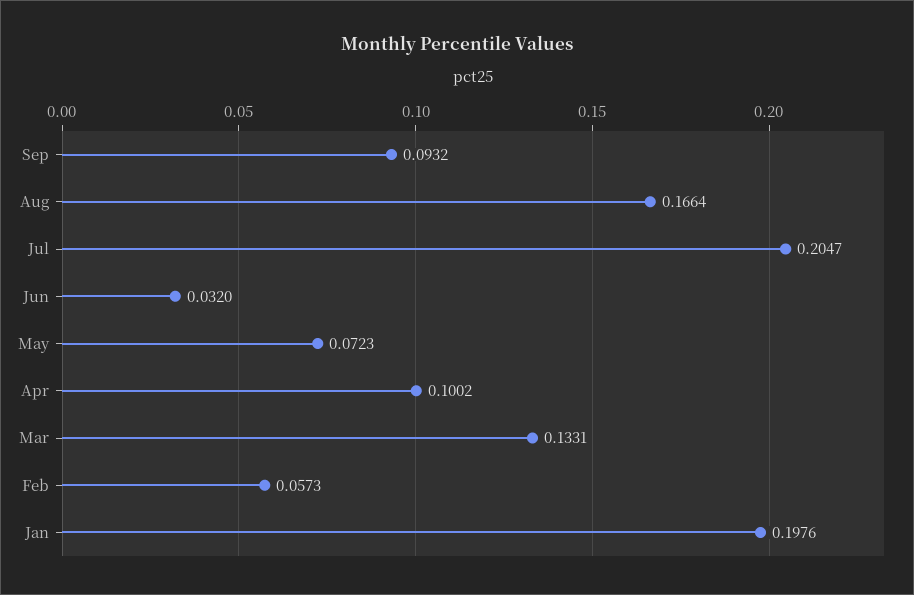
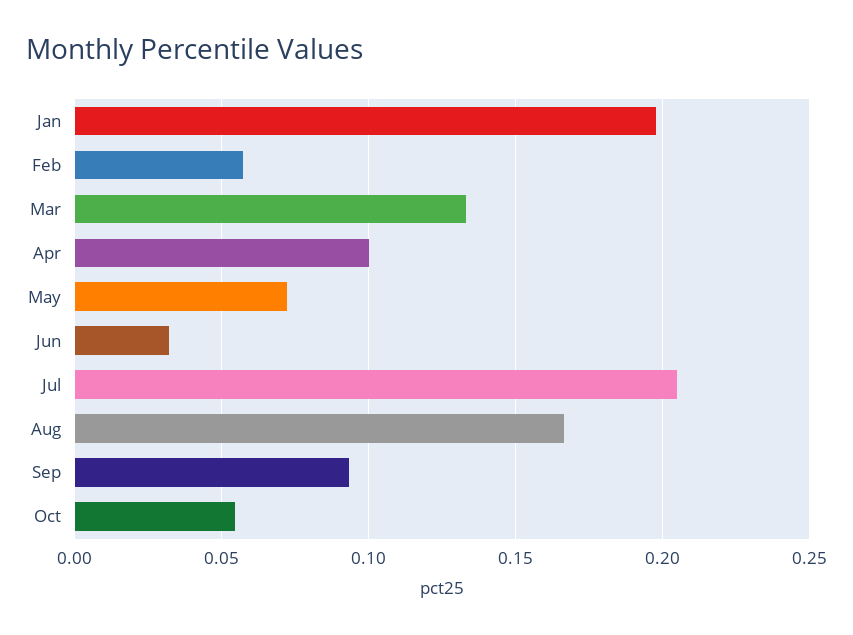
Oct: none -> 0.055

